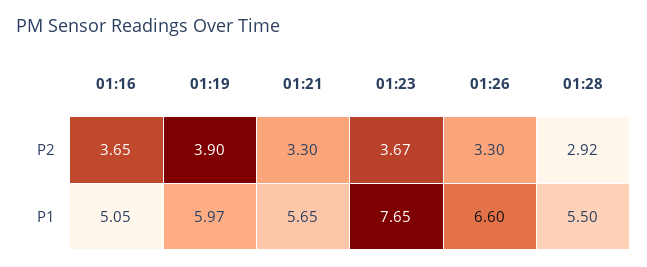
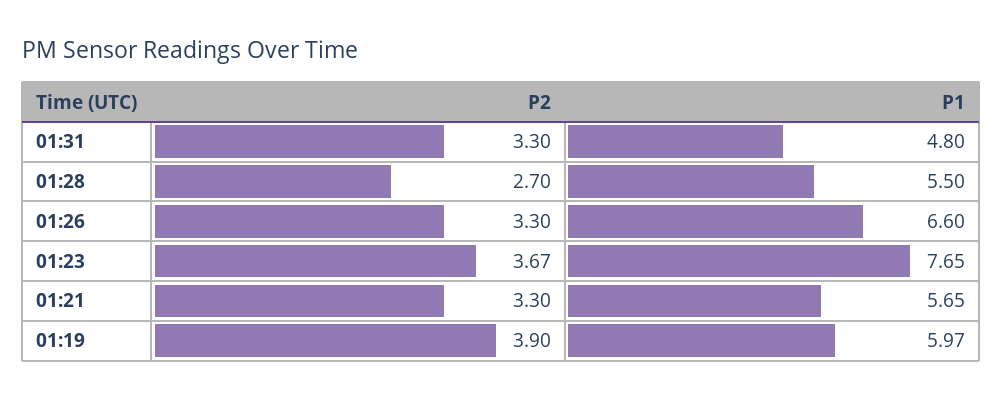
01:16, P2: 3.65 -> none
01:28, P2: 2.92 -> 2.7
01:16, P1: 5.05 -> none
01:31, P2: none -> 3.3
01:31, P1: none -> 4.8

